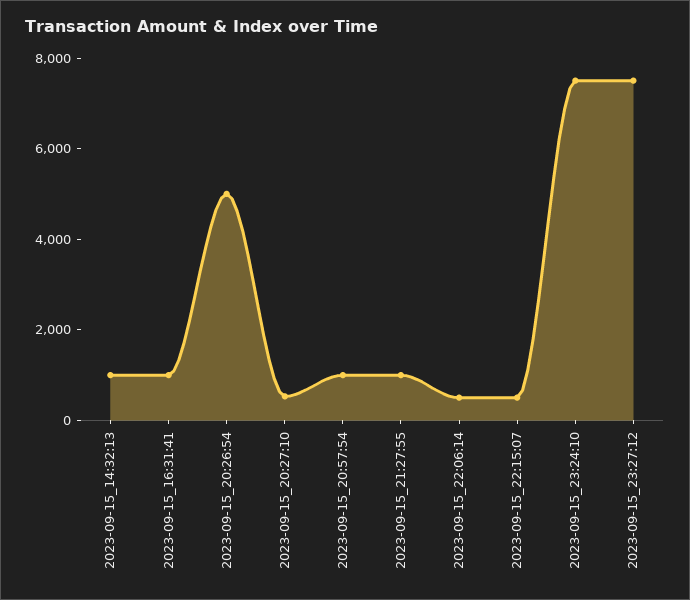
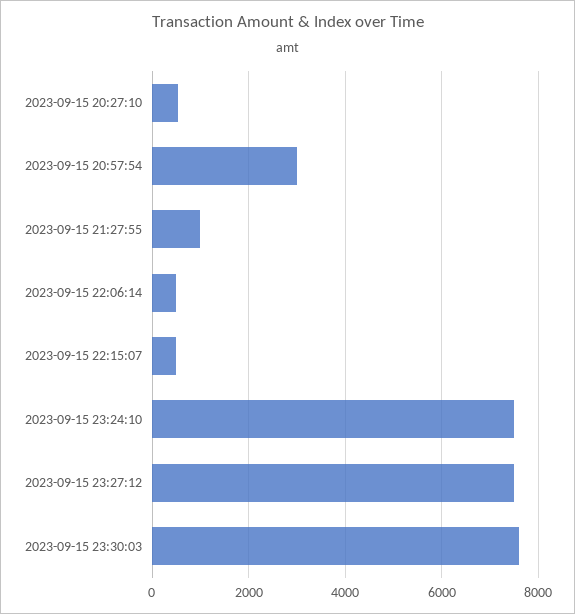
2023-09-15_14:32:13: 1000 -> none
2023-09-15_16:31:41: 1000 -> none
2023-09-15_20:26:54: 5000 -> none
2023-09-15_20:57:54: 1000 -> 3000
2023-09-15 23:30:03: none -> 7600

